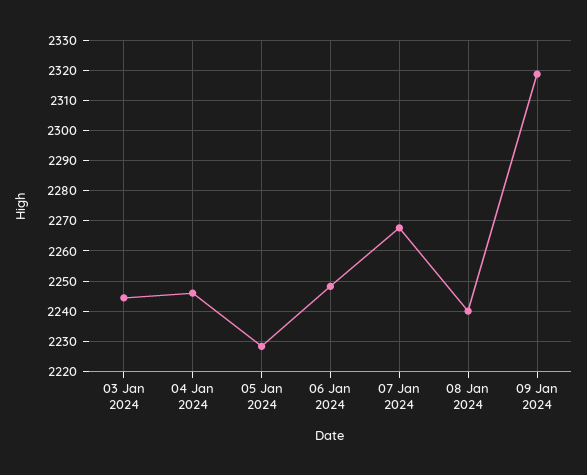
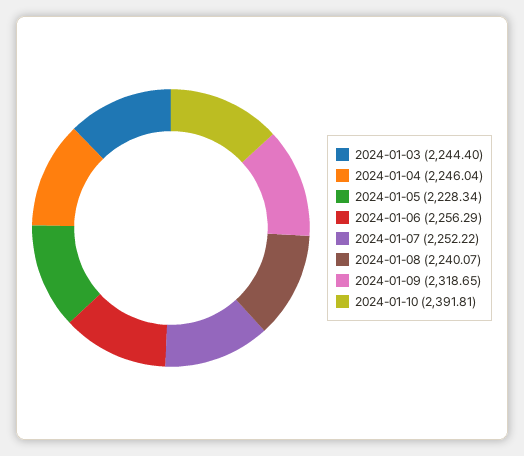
06 Jan 2024: 2248 -> 2256.29
07 Jan 2024: 2268 -> 2252.22
2024-01-10: none -> 2391.81

